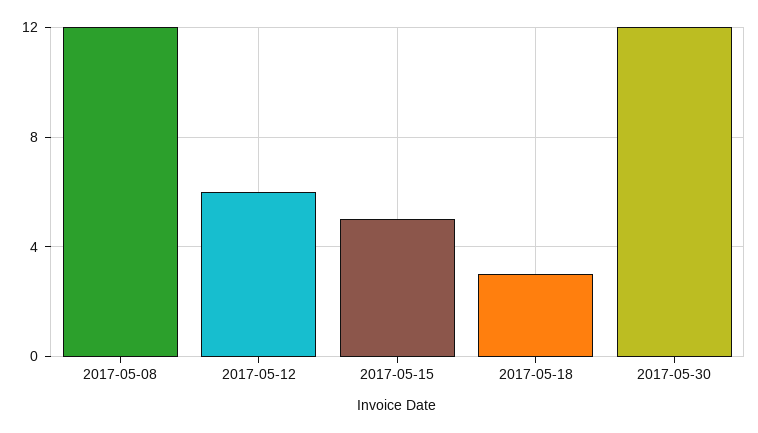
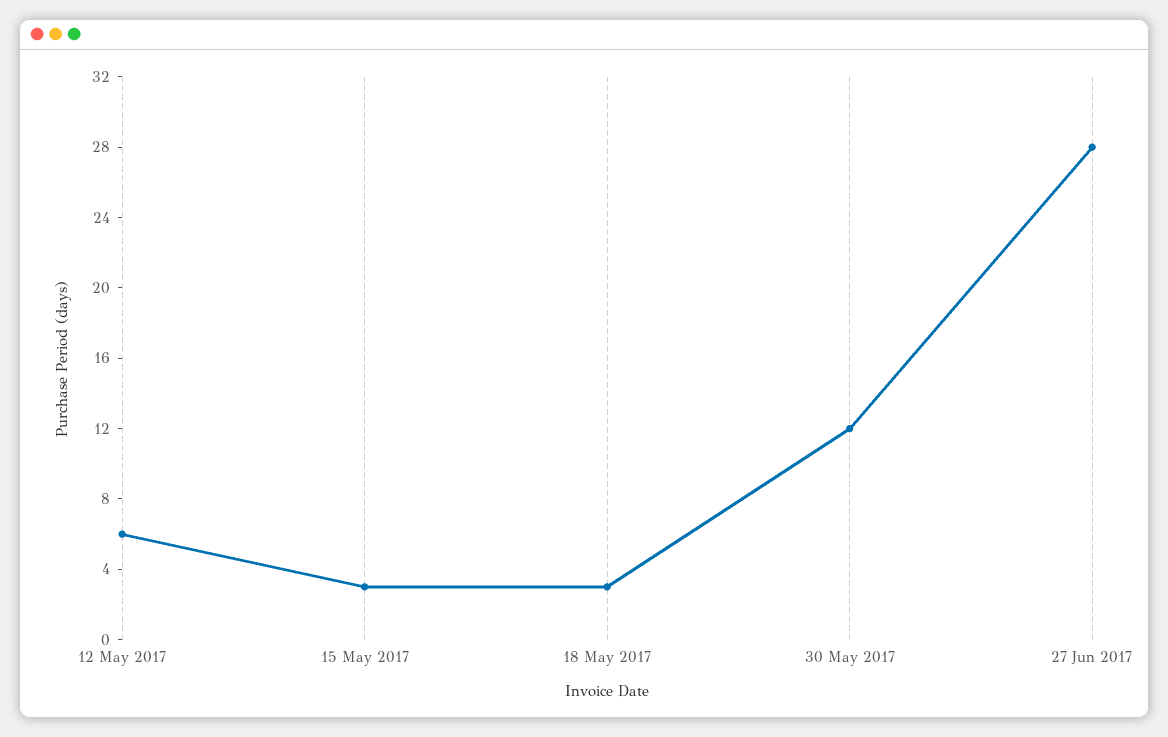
2017-05-08: 12 -> none
2017-05-15: 5 -> 3
27 Jun 2017: none -> 28

